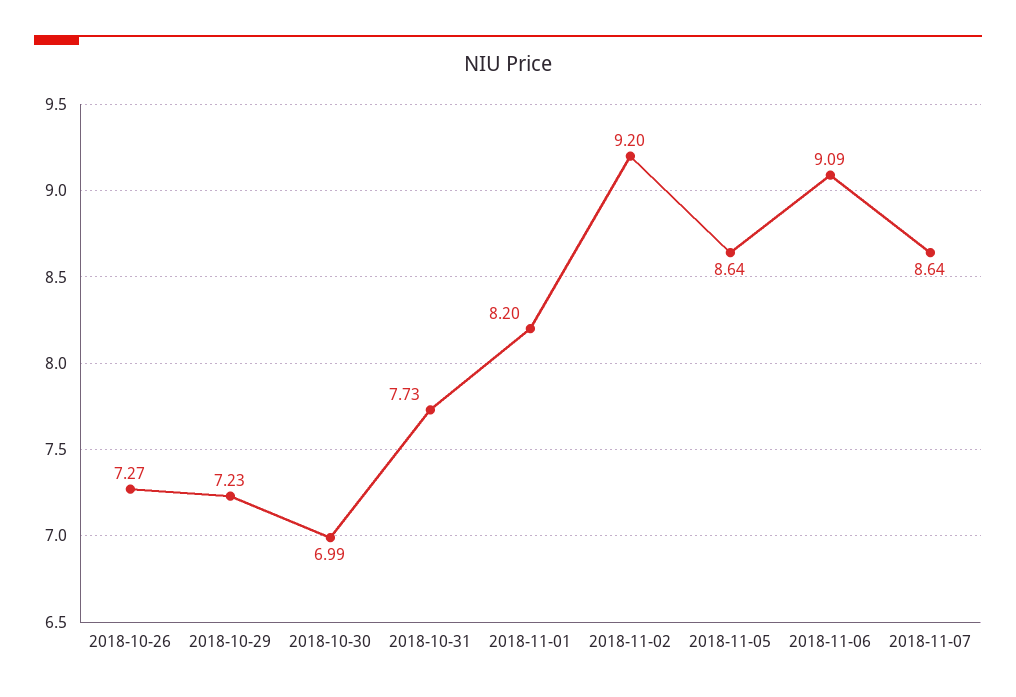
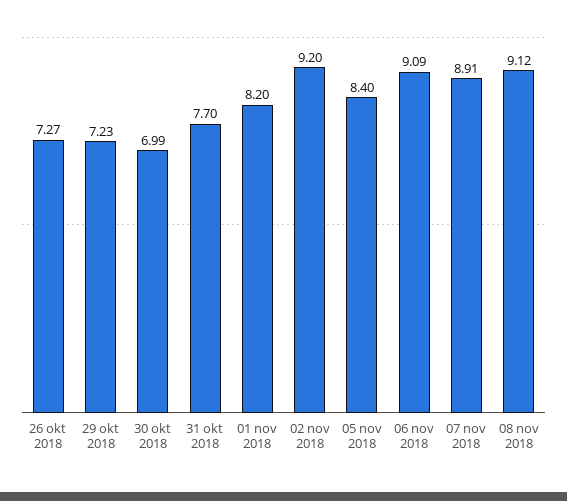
2018-10-31: 7.73 -> 7.7
2018-11-05: 8.64 -> 8.4
2018-11-07: 8.64 -> 8.91
08 nov 2018: none -> 9.12

